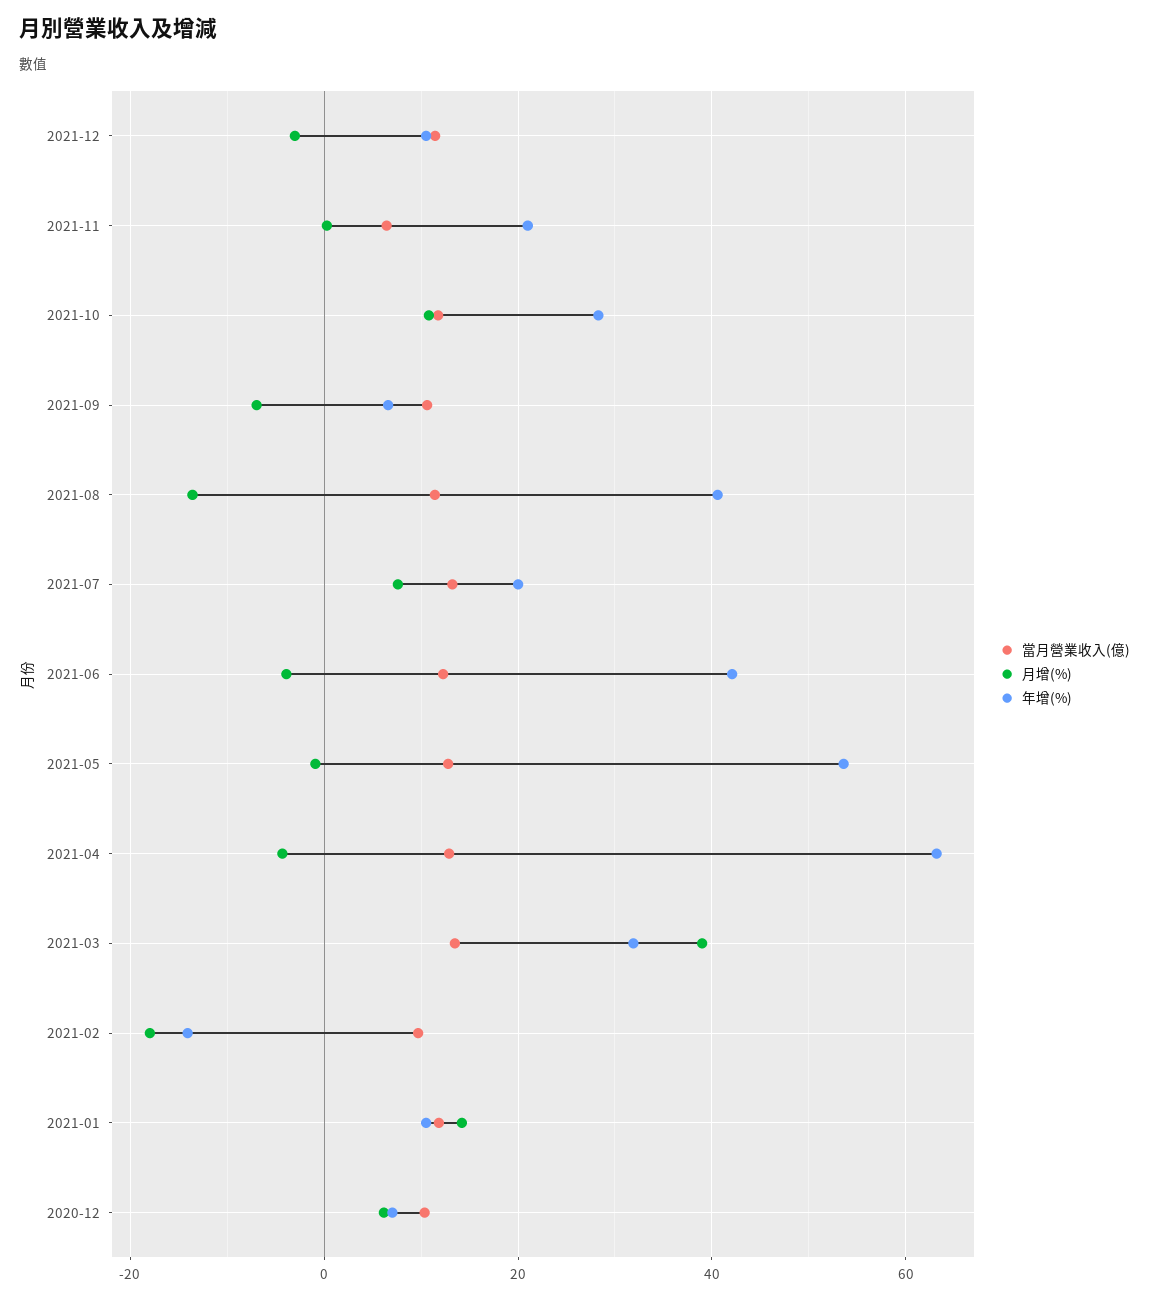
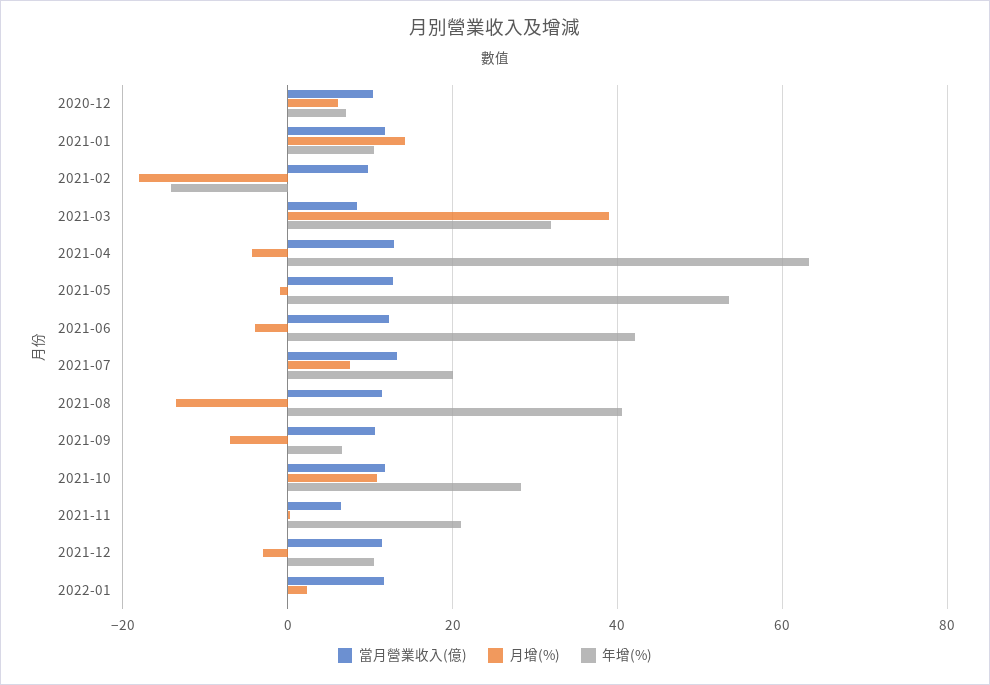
當月營業收入(億), 2021-03: 14 -> 8
當月營業收入(億), 2022-01: none -> 12
月增(%), 2022-01: none -> 2
年增(%), 2022-01: none -> 0

